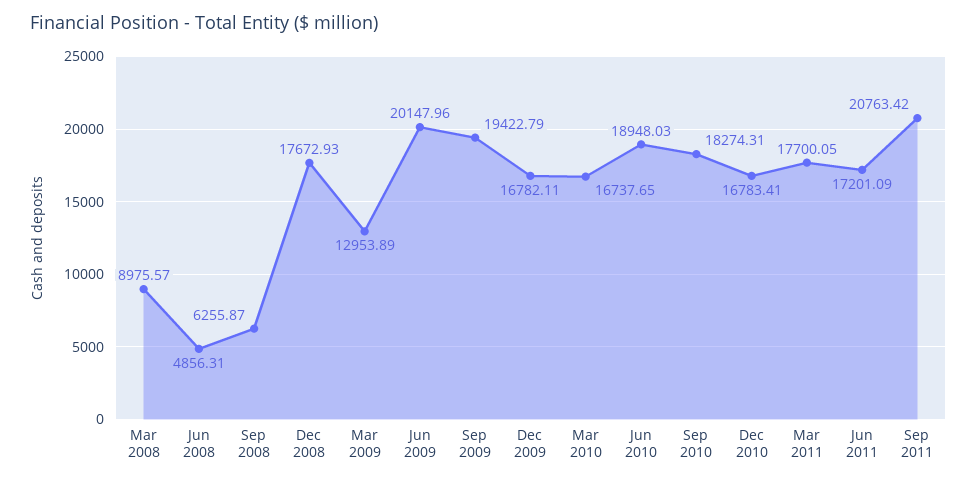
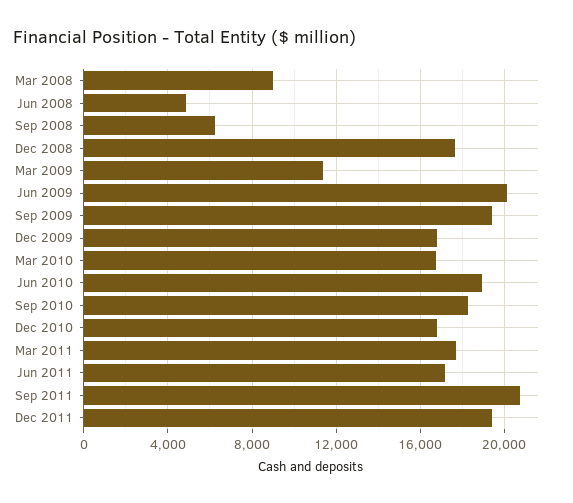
Mar 2009: 12953.89 -> 11500
Dec 2011: none -> 19500

